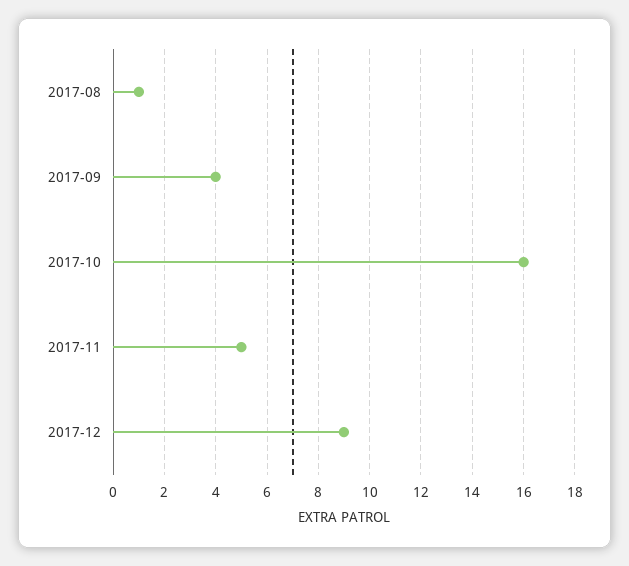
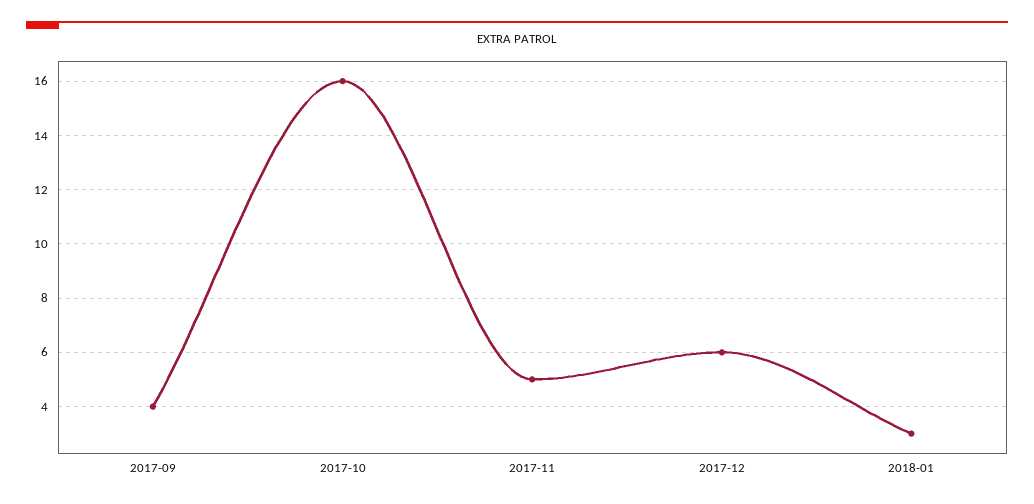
2017-08: 1 -> none
2017-12: 9 -> 6
2018-01: none -> 3

